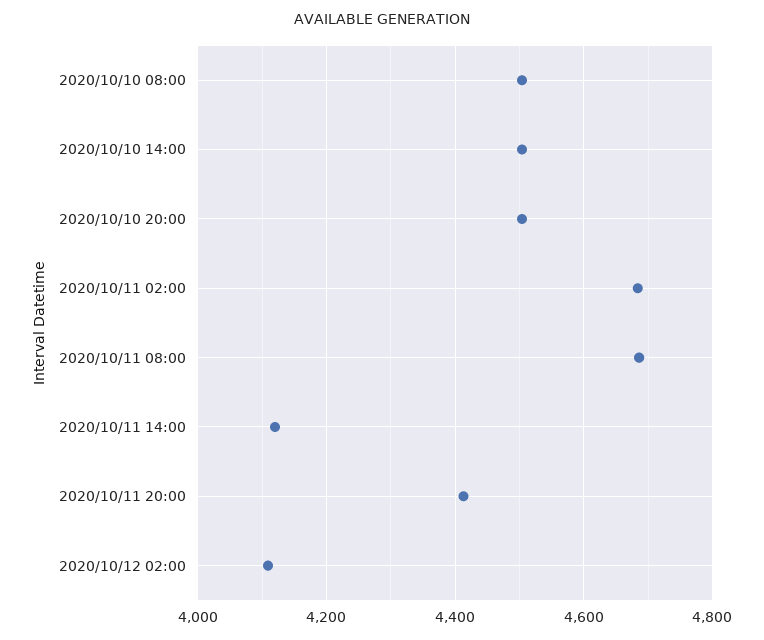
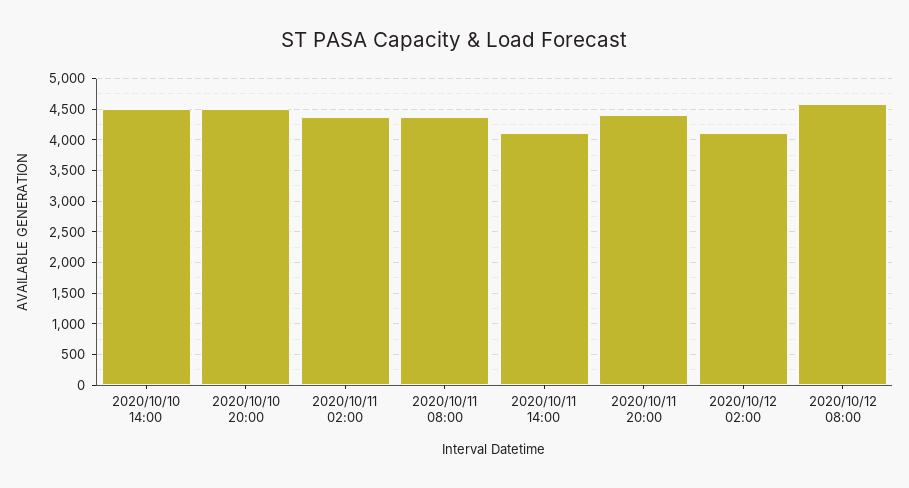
2020/10/10 08:00: 4500 -> none
2020/10/11 02:00: 4680 -> 4400
2020/10/11 08:00: 4680 -> 4400
2020/10/12 08:00: none -> 4600

